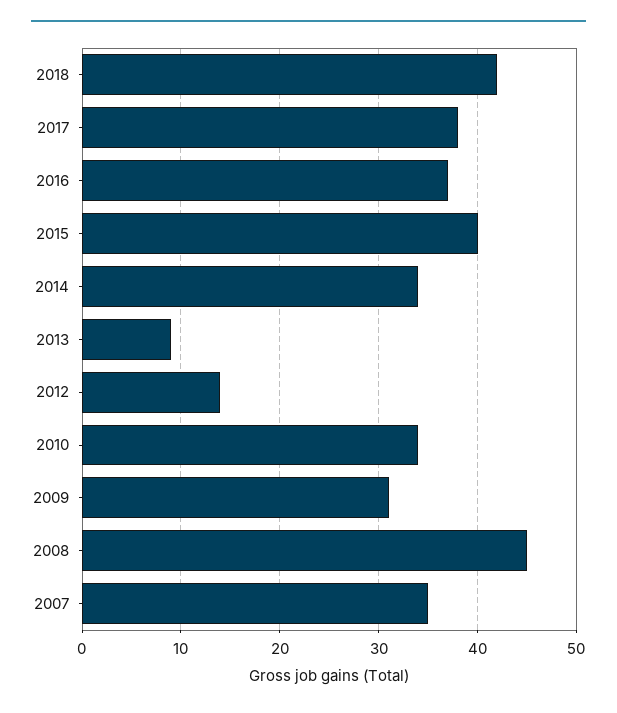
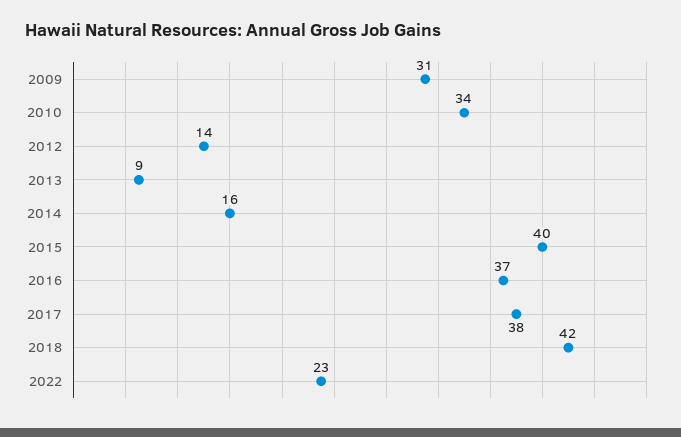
2014: 34 -> 16
2008: 45 -> none
2007: 35 -> none
2022: none -> 23

